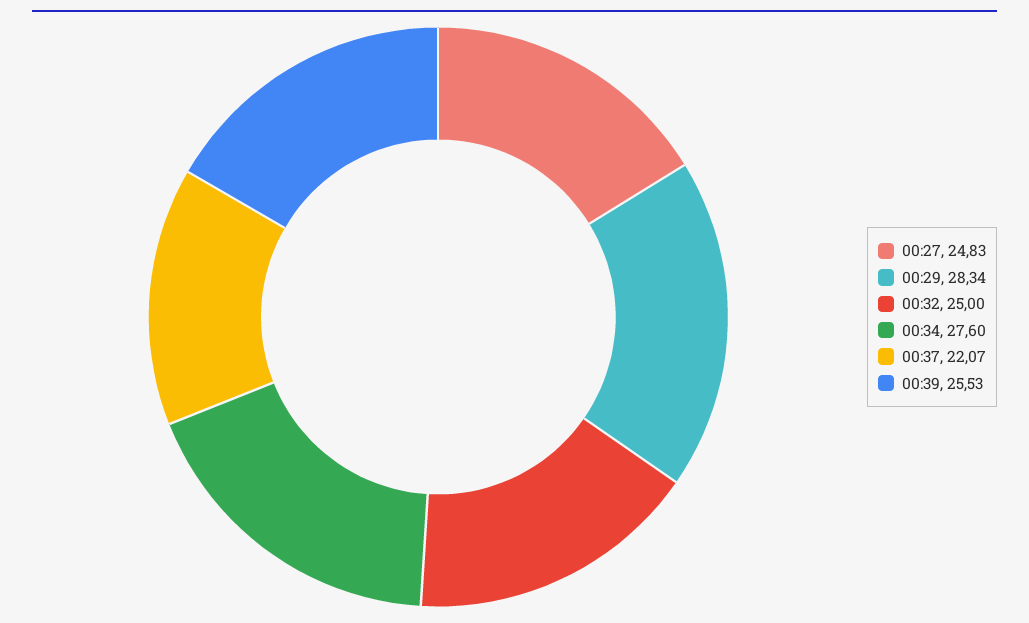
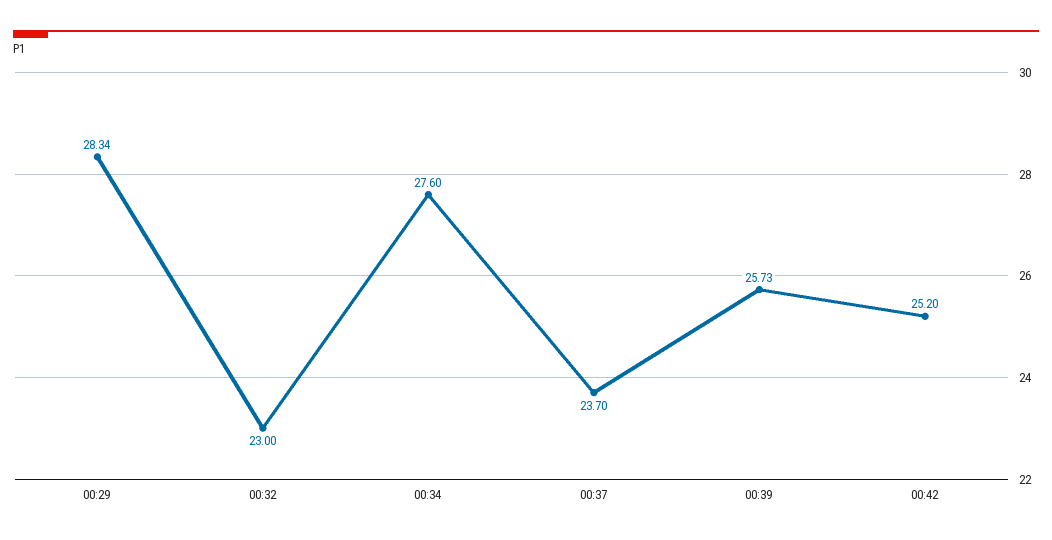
00:27: 24.83 -> none
00:32: 25 -> 23
00:37: 22.07 -> 23.7
00:39: 25.53 -> 25.73
00:42: none -> 25.2

